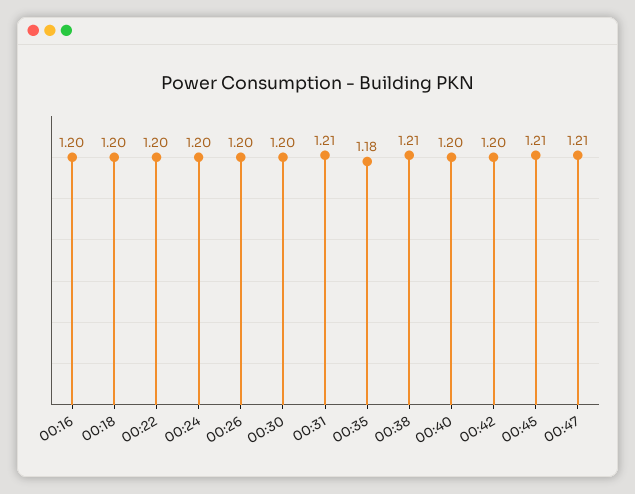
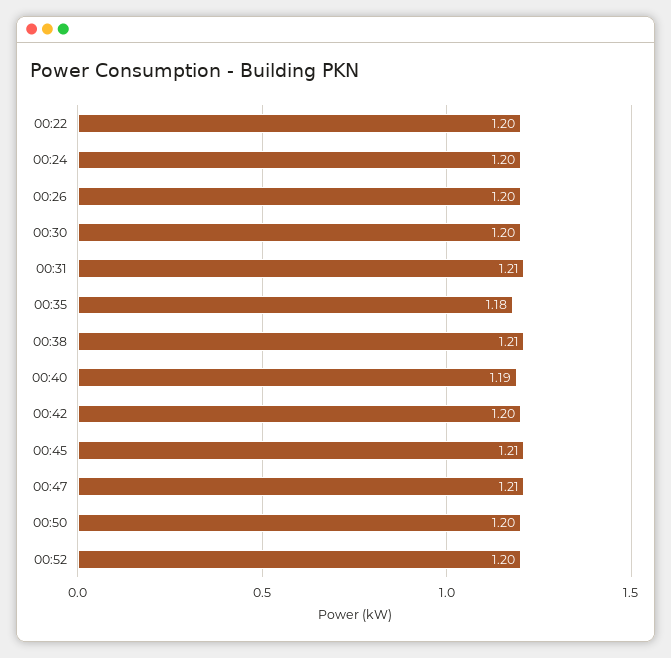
00:16: 1.2 -> none
00:18: 1.2 -> none
00:40: 1.2 -> 1.19
00:50: none -> 1.2
00:52: none -> 1.2

